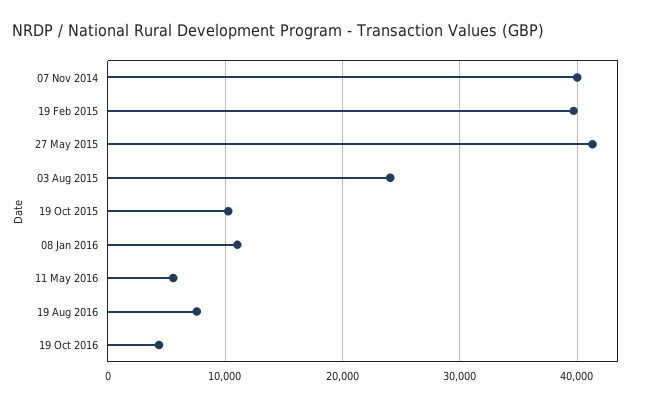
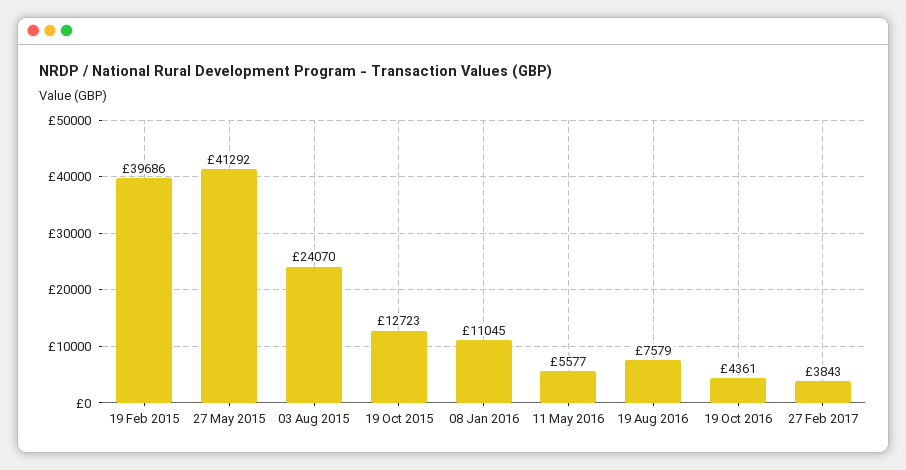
07 Nov 2014: 40000 -> none
19 Oct 2015: 10000 -> 12723
27 Feb 2017: none -> 3843

